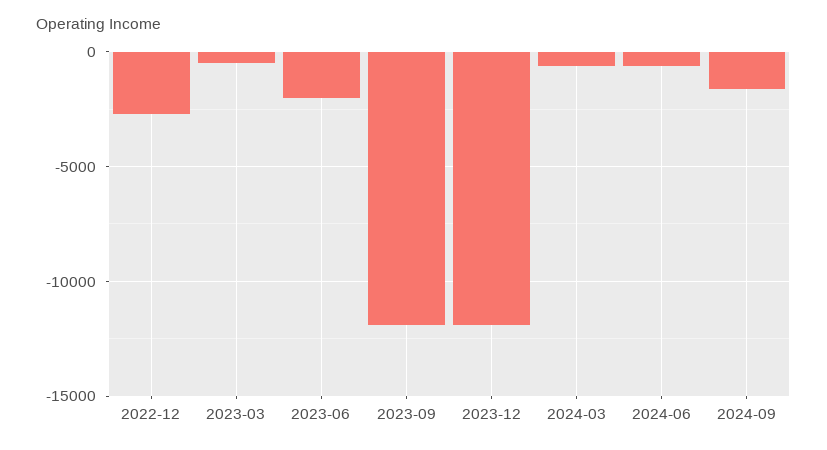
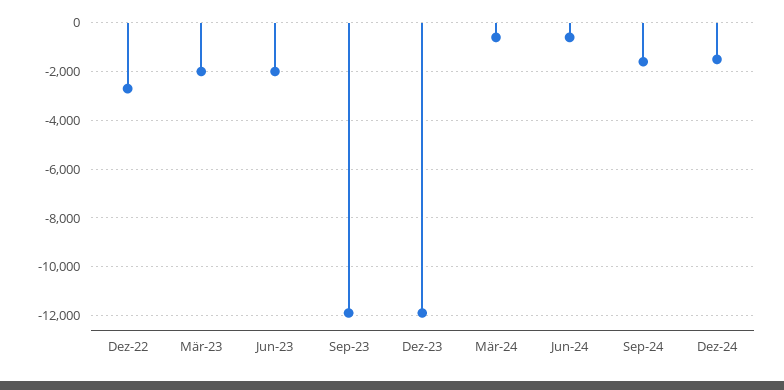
2023-03: -500 -> -2000
Dez-24: none -> -1500

